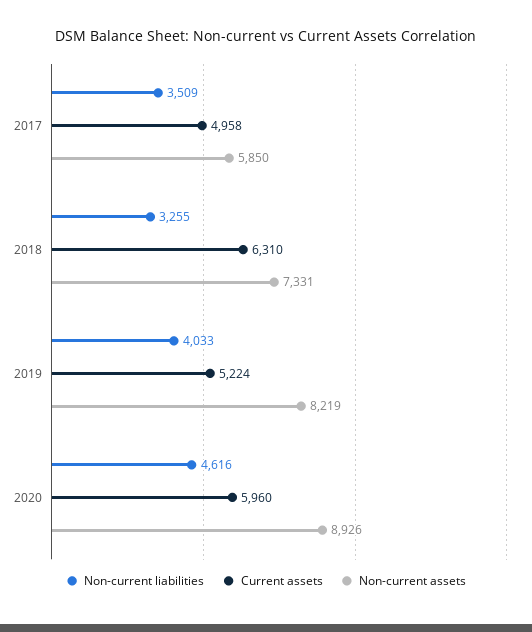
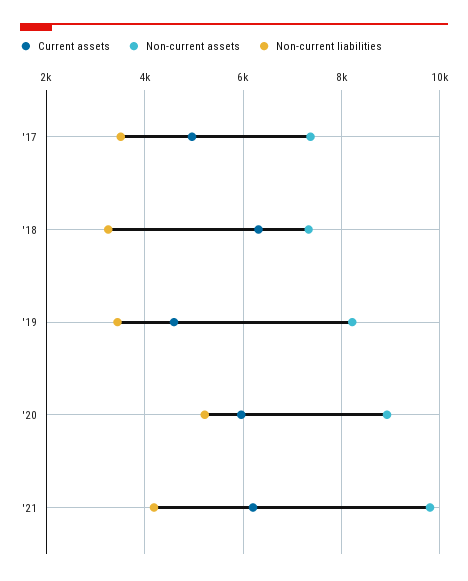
Non-current assets, 2017: 5850 -> 7400
Non-current liabilities, 2019: 4033 -> 3400
Current assets, 2019: 5224 -> 4600
Non-current liabilities, 2020: 4616 -> 5200
Current assets, '21: none -> 6200
Non-current assets, '21: none -> 9800
Non-current liabilities, '21: none -> 4200

